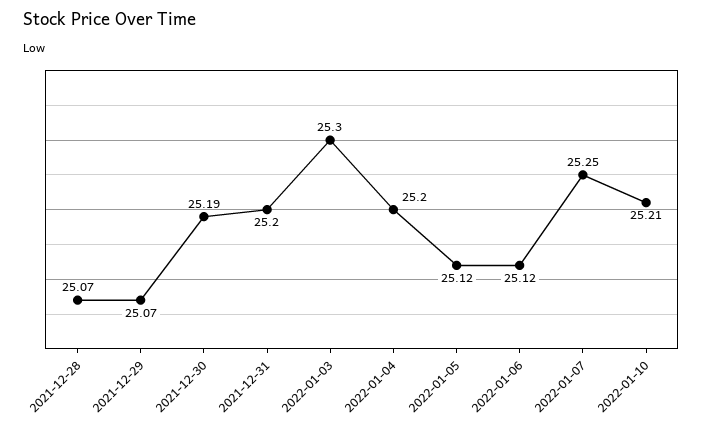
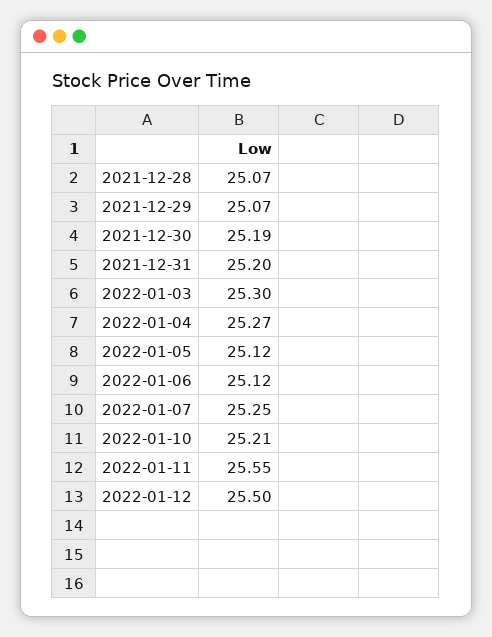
2022-01-04: 25.2 -> 25.27
2022-01-11: none -> 25.55
2022-01-12: none -> 25.5

